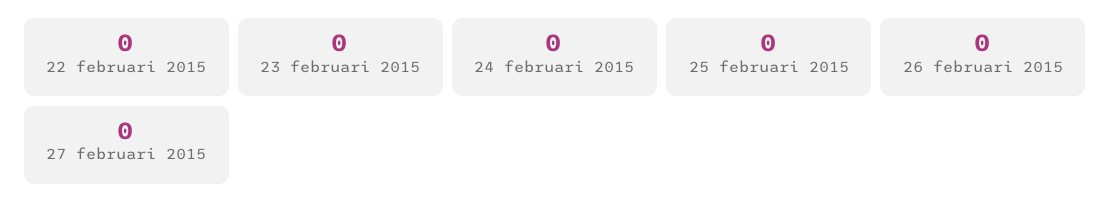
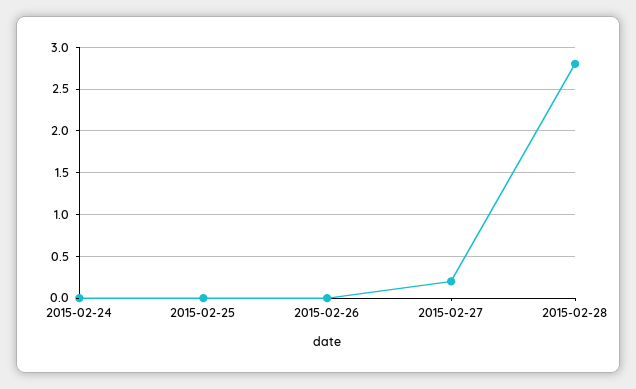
22 februari 2015: 0 -> none
23 februari 2015: 0 -> none
27 februari 2015: 0 -> 0.2
2015-02-28: none -> 2.8

